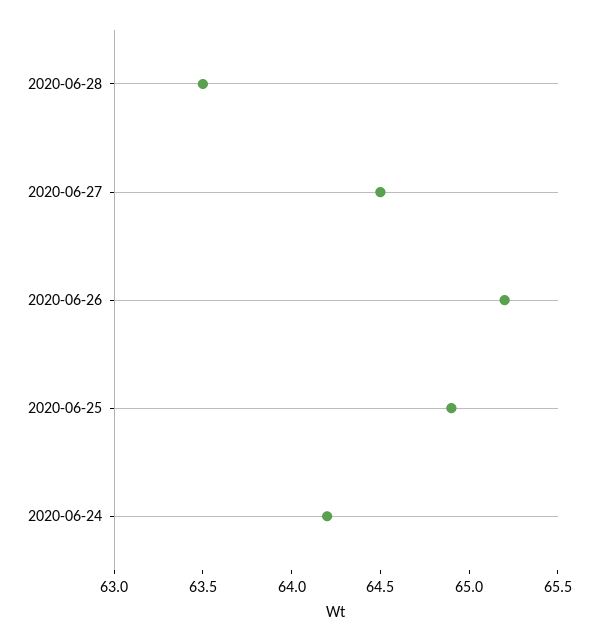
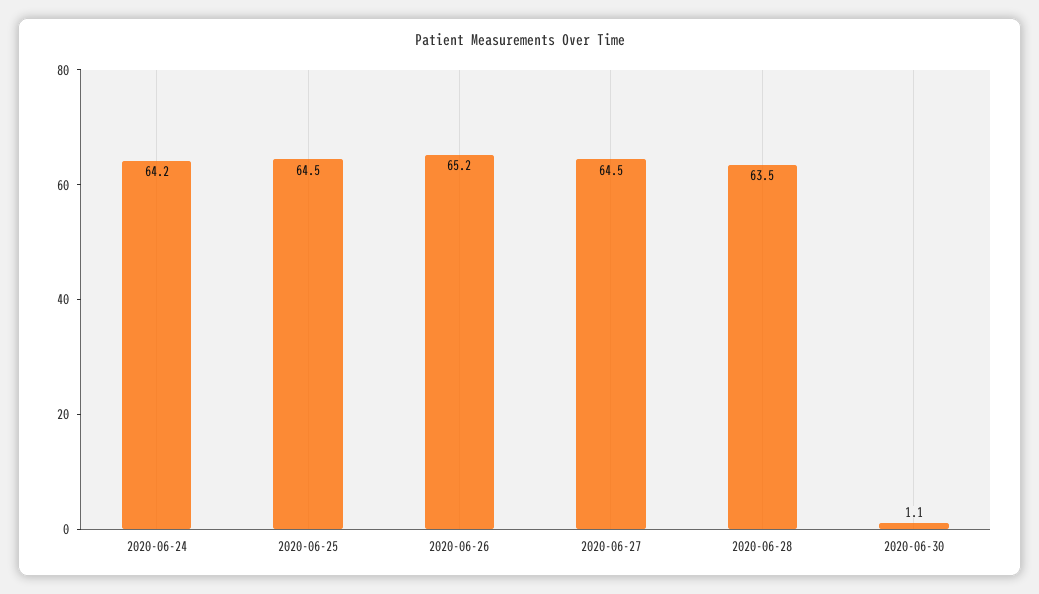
2020-06-25: 64.9 -> 64.5
2020-06-30: none -> 1.1

